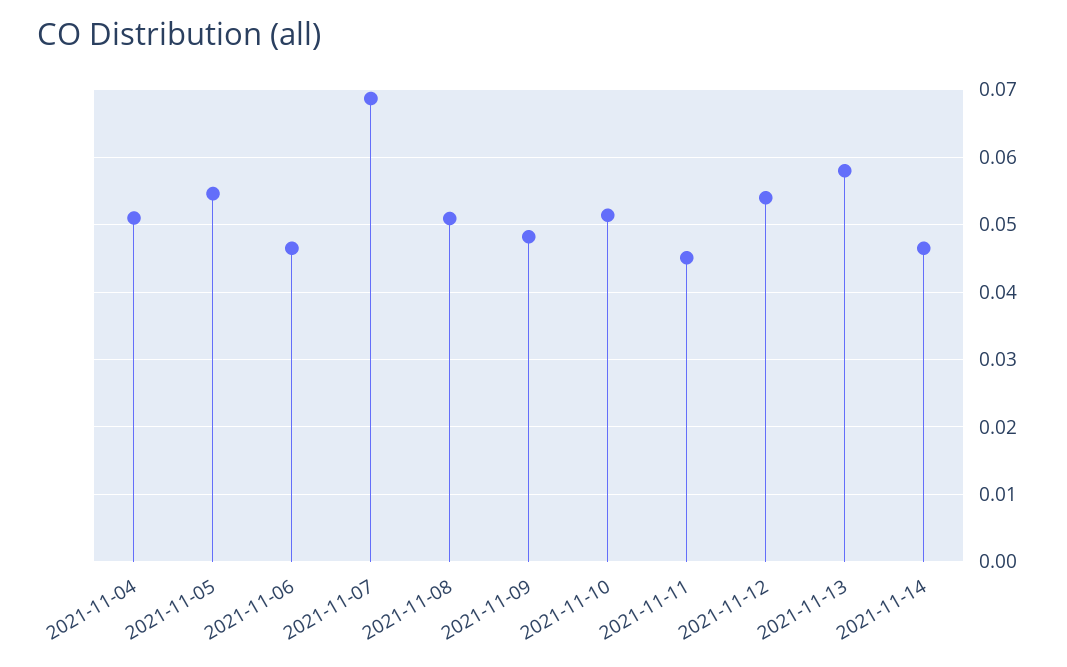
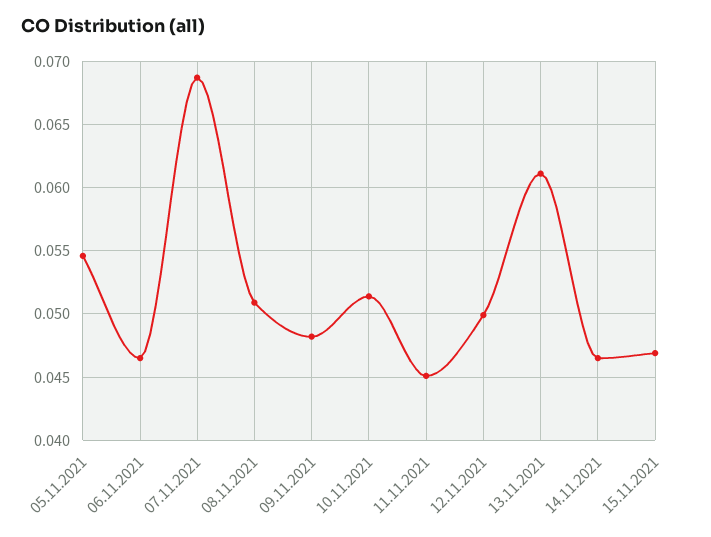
2021-11-04: 0.051 -> none
2021-11-12: 0.054 -> 0.05
2021-11-13: 0.058 -> 0.061
15.11.2021: none -> 0.047

